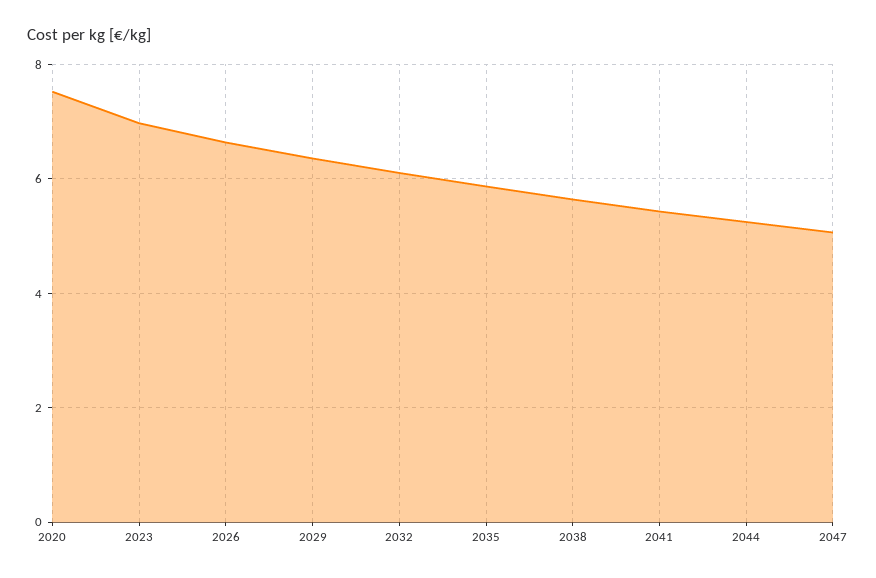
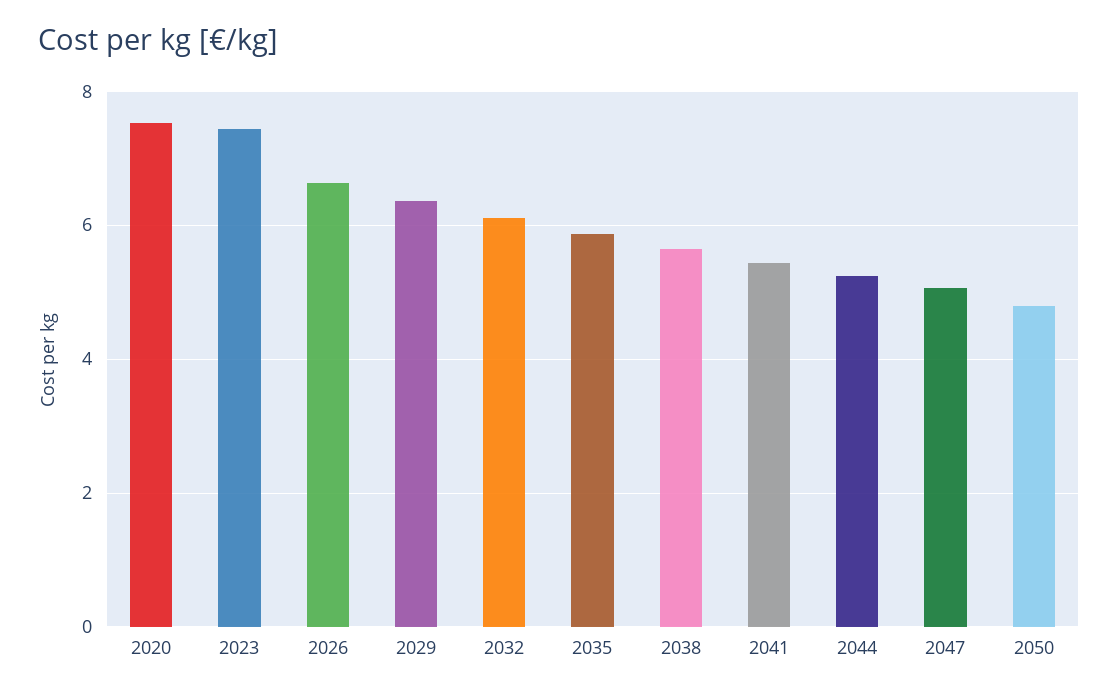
2023: 7 -> 7.4
2050: none -> 4.8

